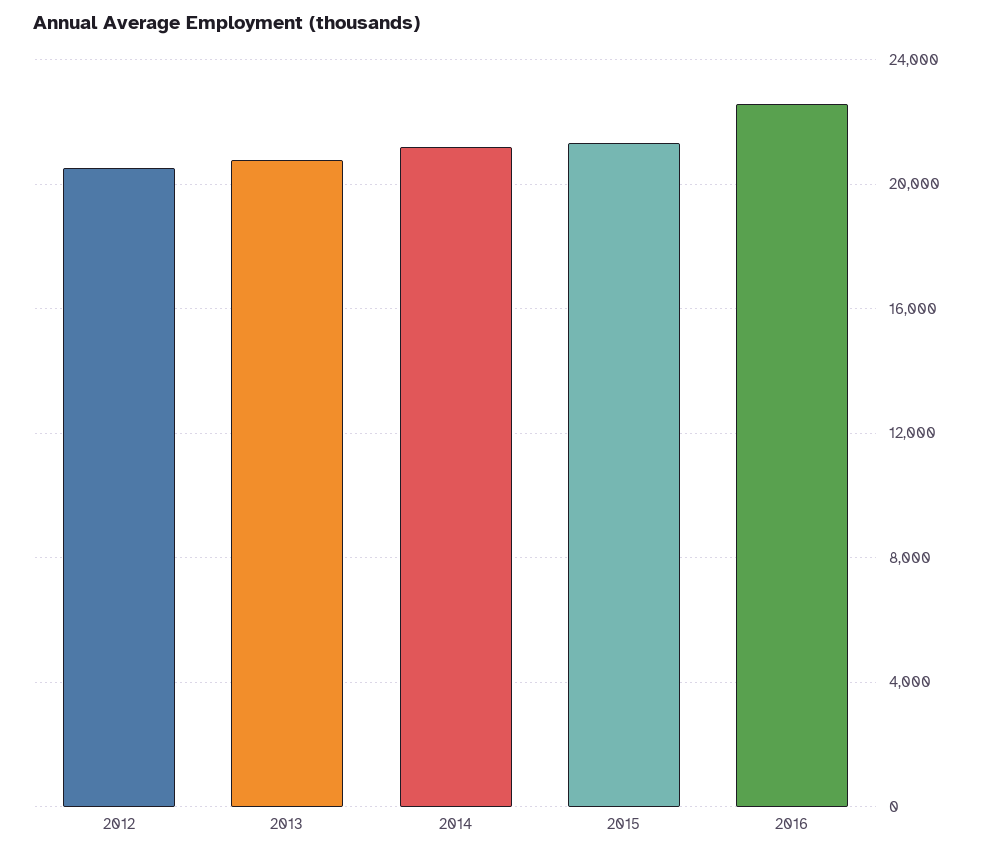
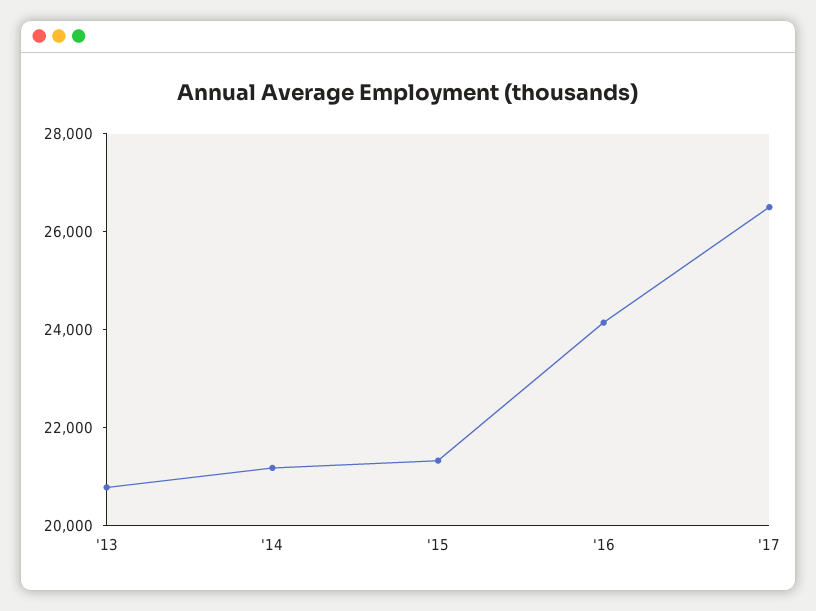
2012: 20500 -> none
2016: 22500 -> 24000
'17: none -> 26500

